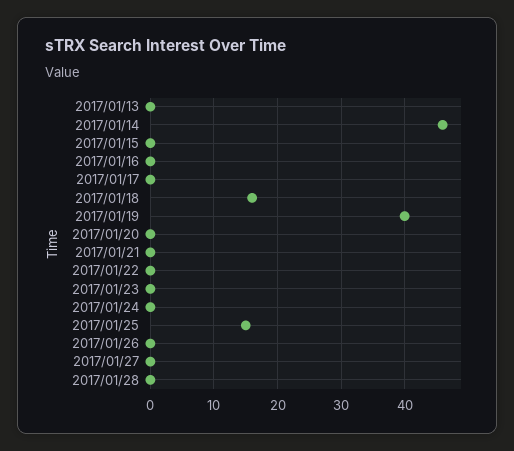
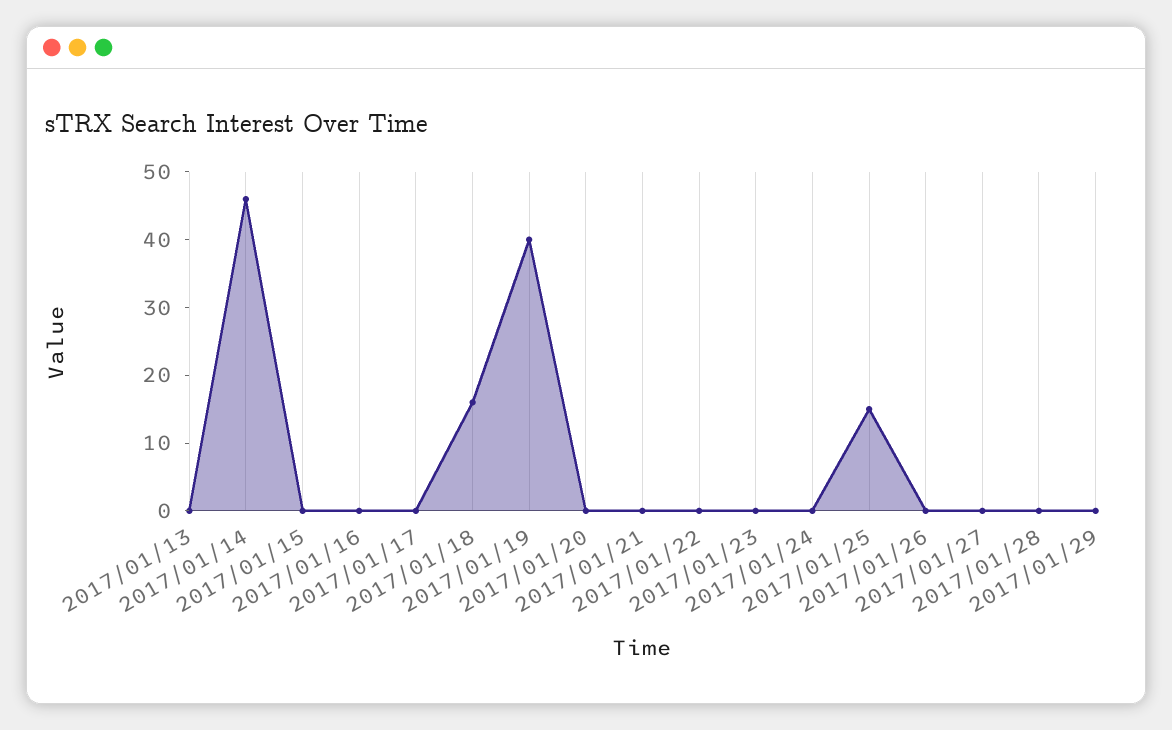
2017/01/29: none -> 0

